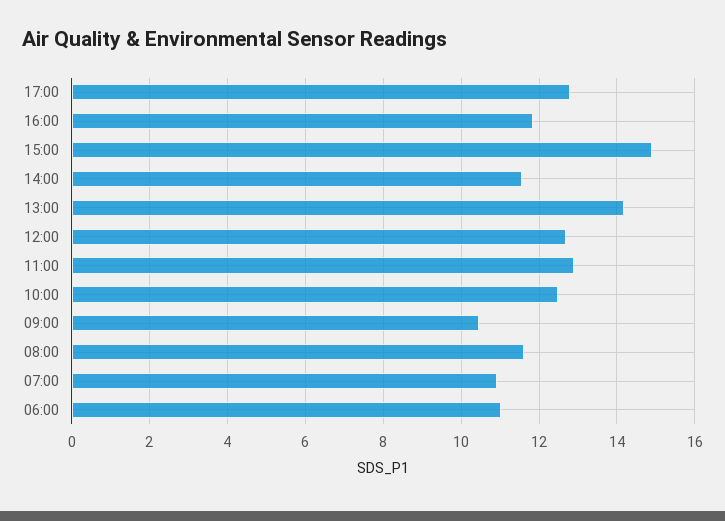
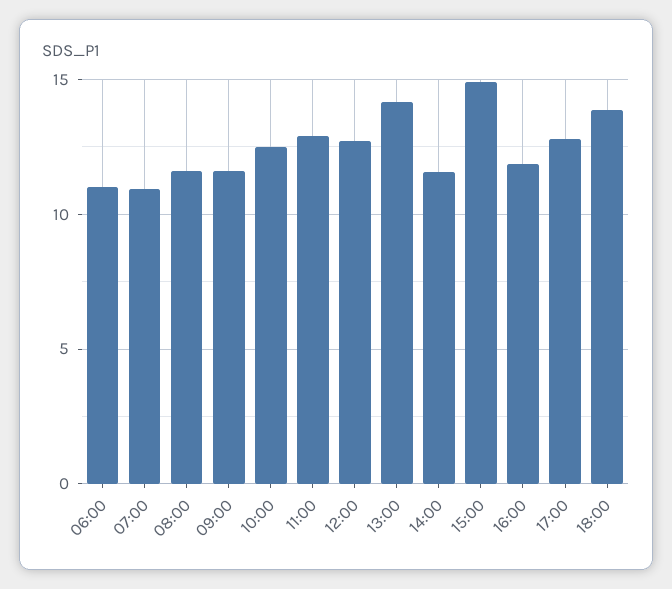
09:00: 10.4 -> 11.5
18:00: none -> 14

